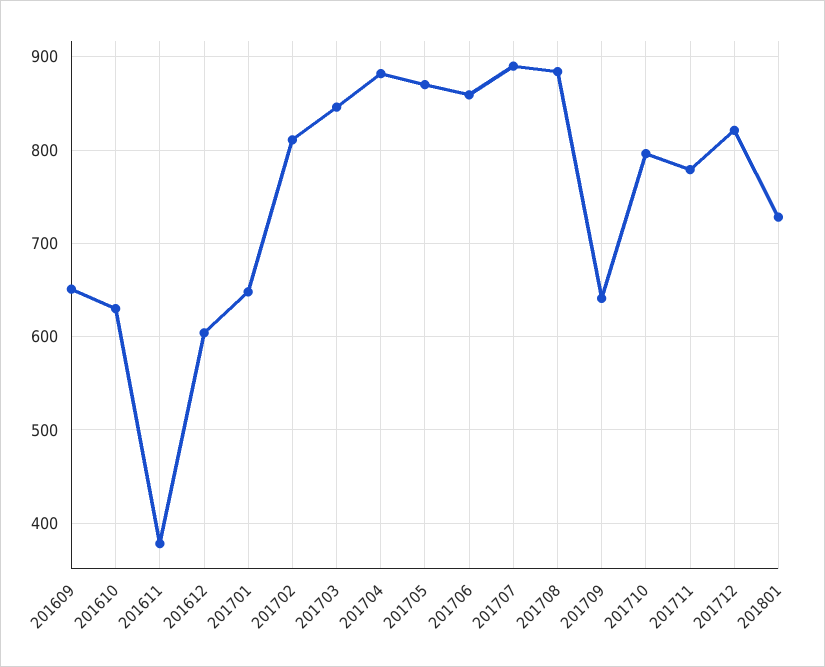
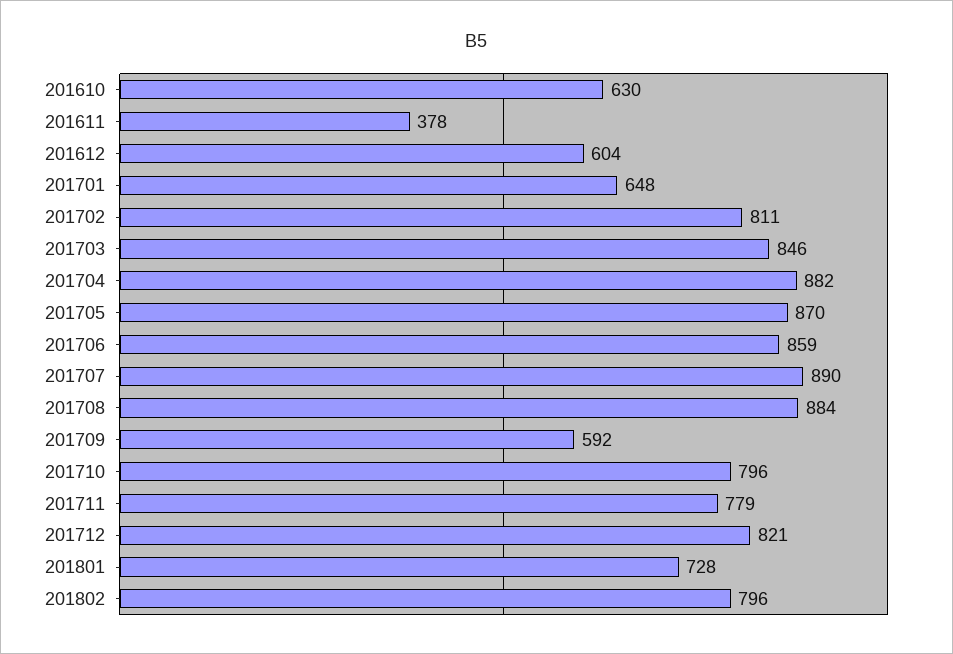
201609: 650 -> none
201709: 640 -> 592
201802: none -> 796

